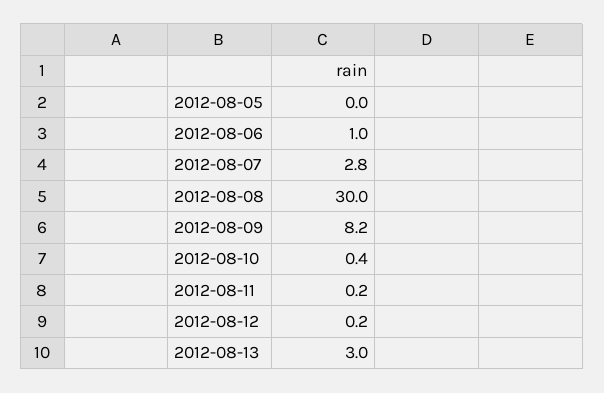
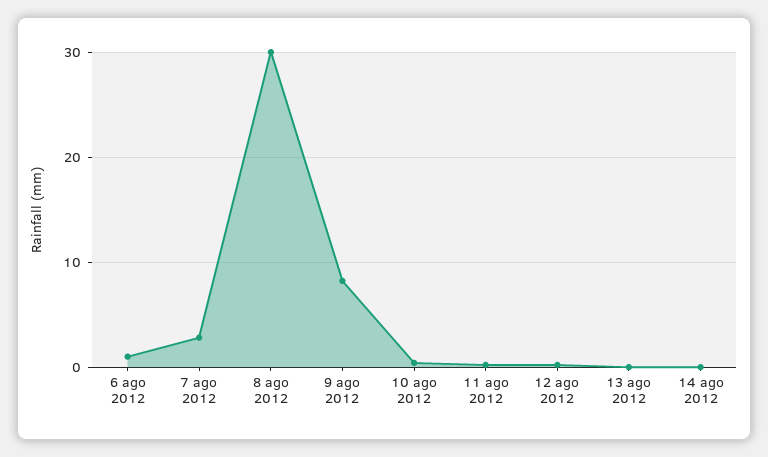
2012-08-05: 0 -> none
2012-08-13: 3 -> 0
14 ago 2012: none -> 0

